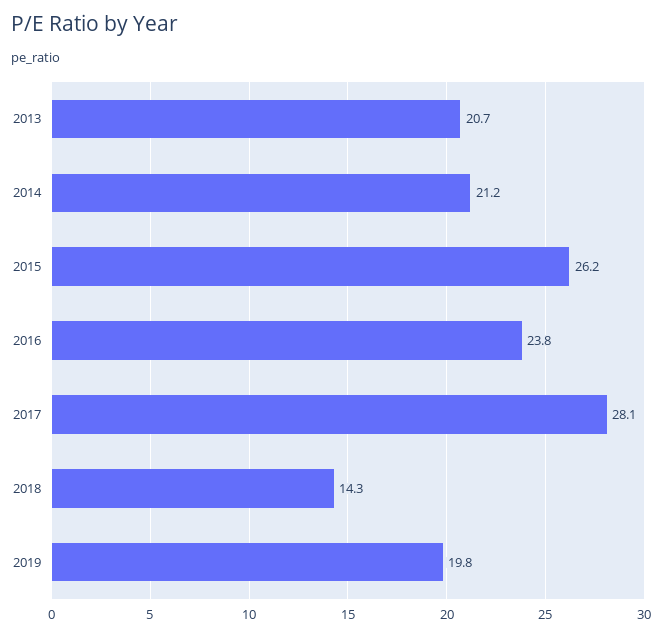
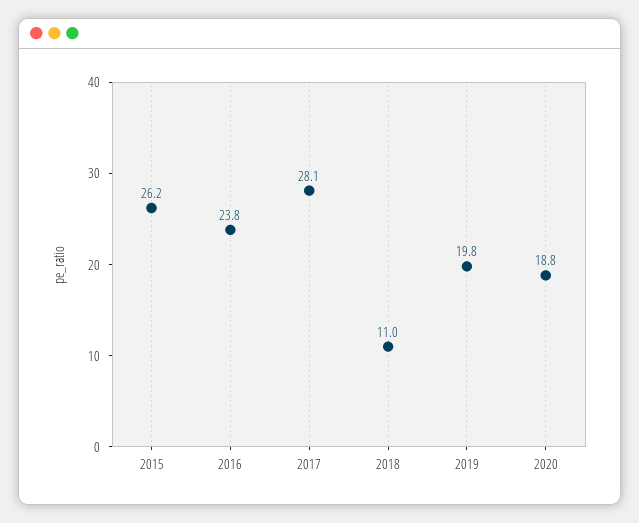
2013: 20.7 -> none
2014: 21.2 -> none
2018: 14.3 -> 11
2020: none -> 18.8

